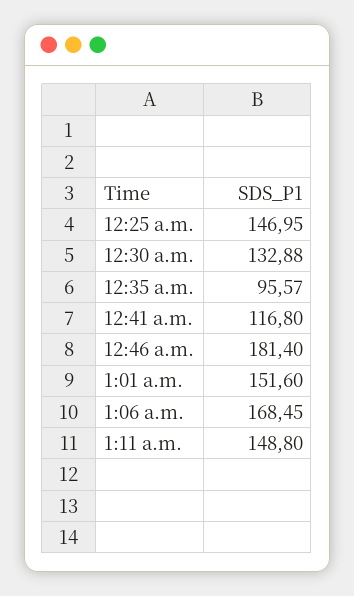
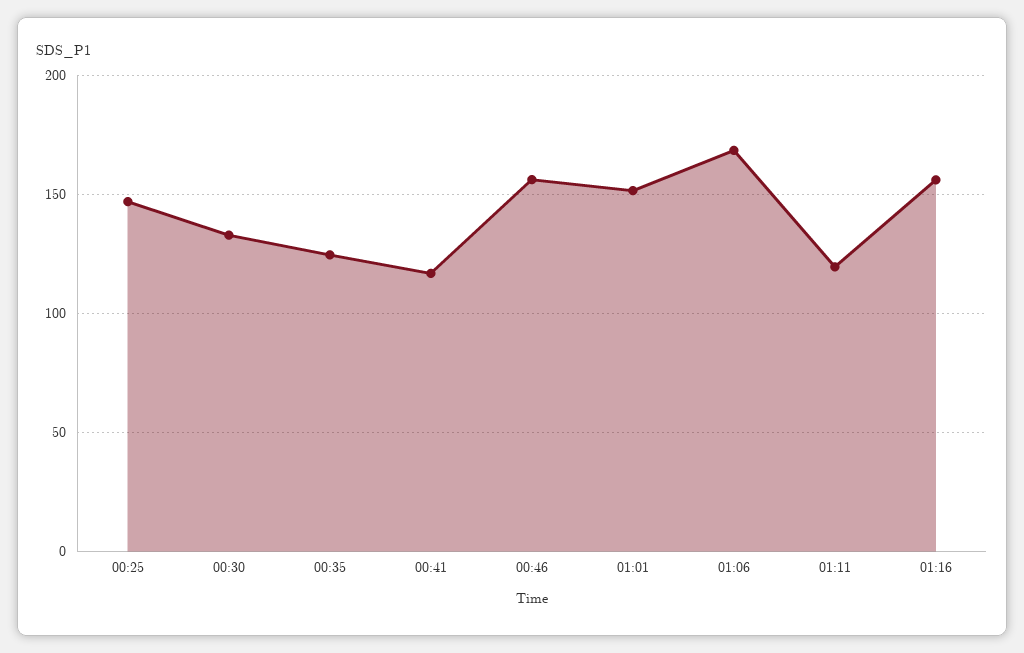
12:35 a.m.: 95.57 -> 125
12:46 a.m.: 181.4 -> 155
1:11 a.m.: 148.8 -> 120
01:16: none -> 155

